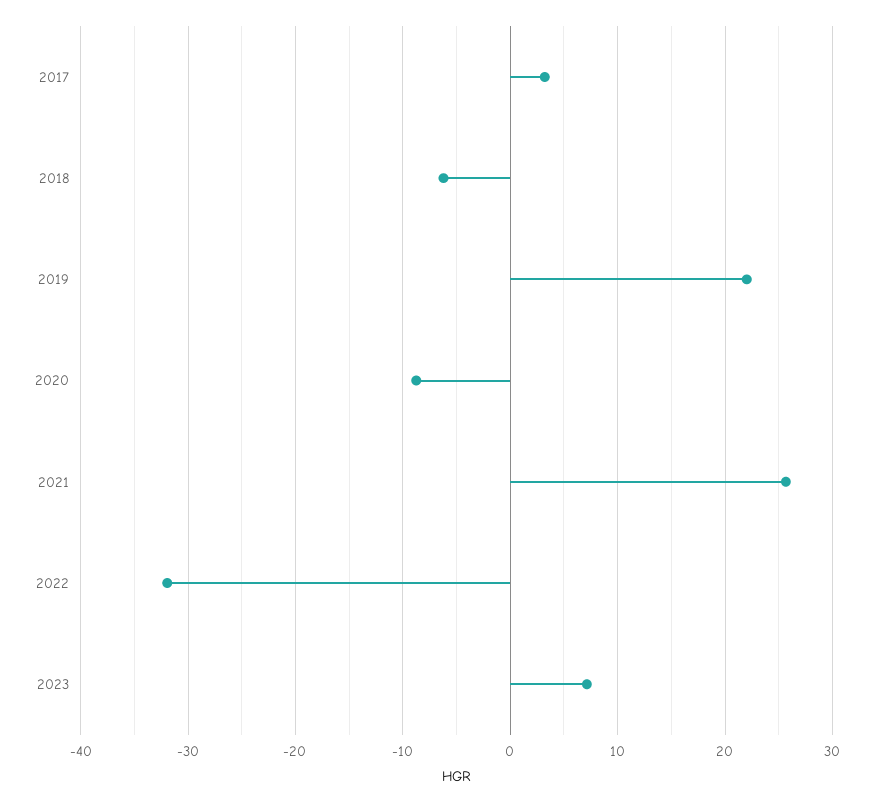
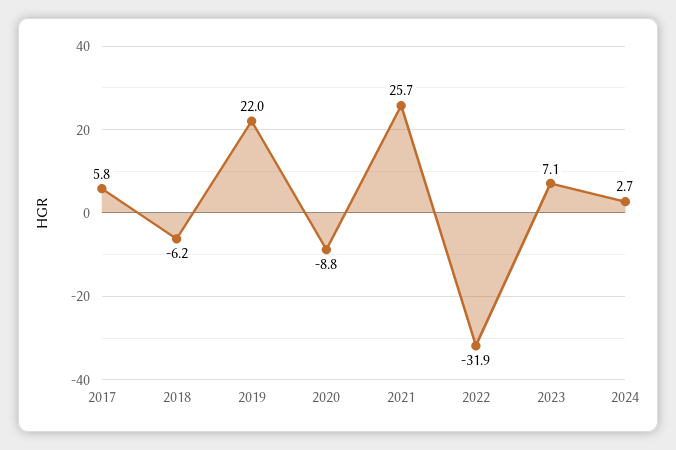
2017: 3 -> 5.8
2024: none -> 2.7

